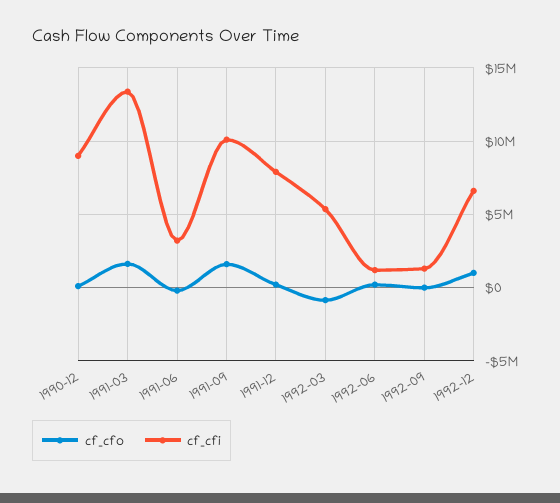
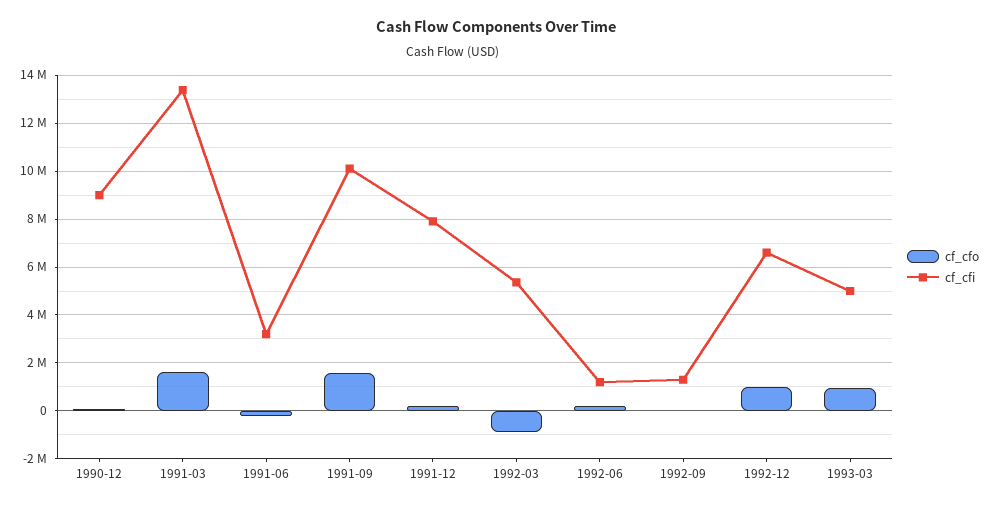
cf_cfo, 1993-03: none -> 1000000
cf_cfi, 1993-03: none -> 5000000

